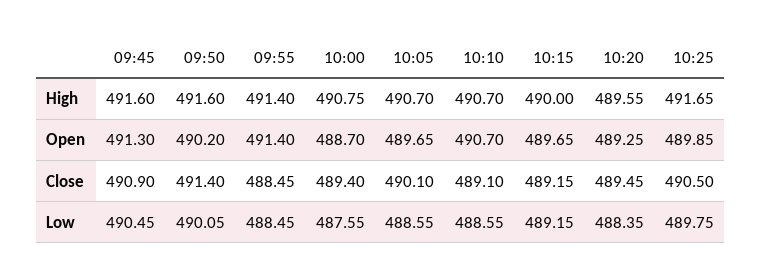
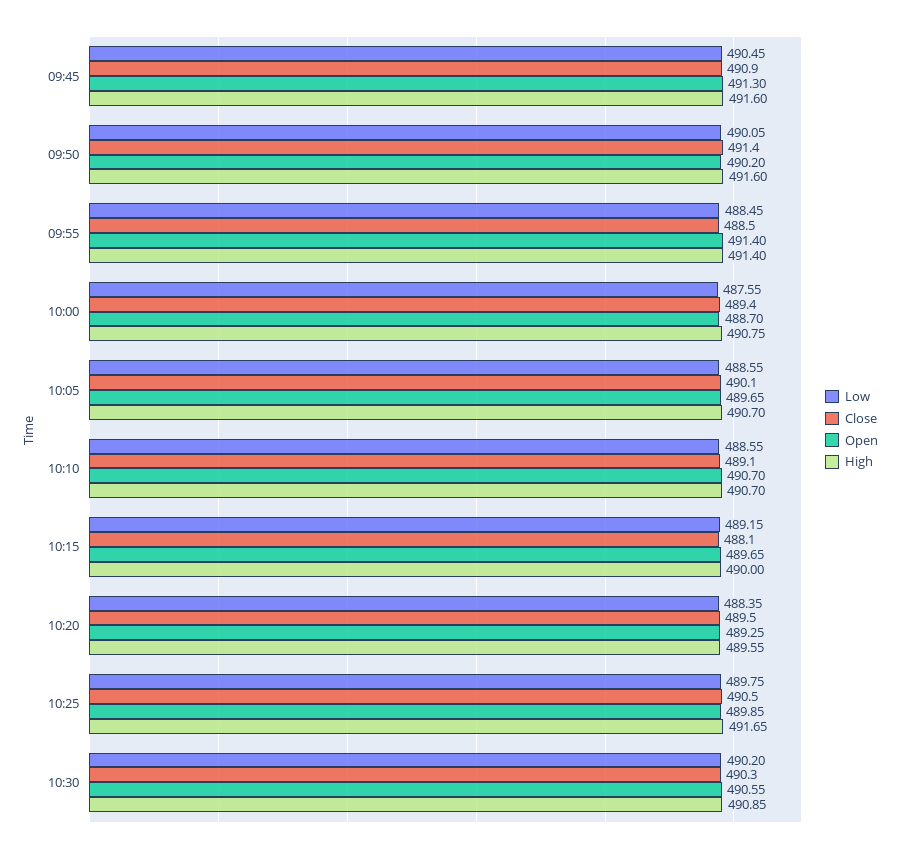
Close, 10:15: 489.15 -> 488.1
Low, 10:30: none -> 490.2
Close, 10:30: none -> 490.3
Open, 10:30: none -> 490.55
High, 10:30: none -> 490.85

